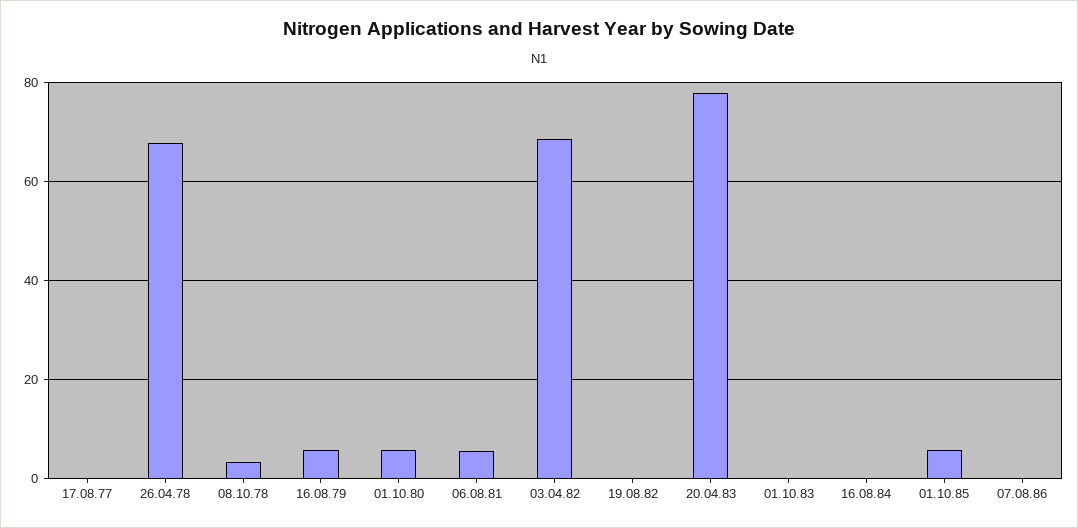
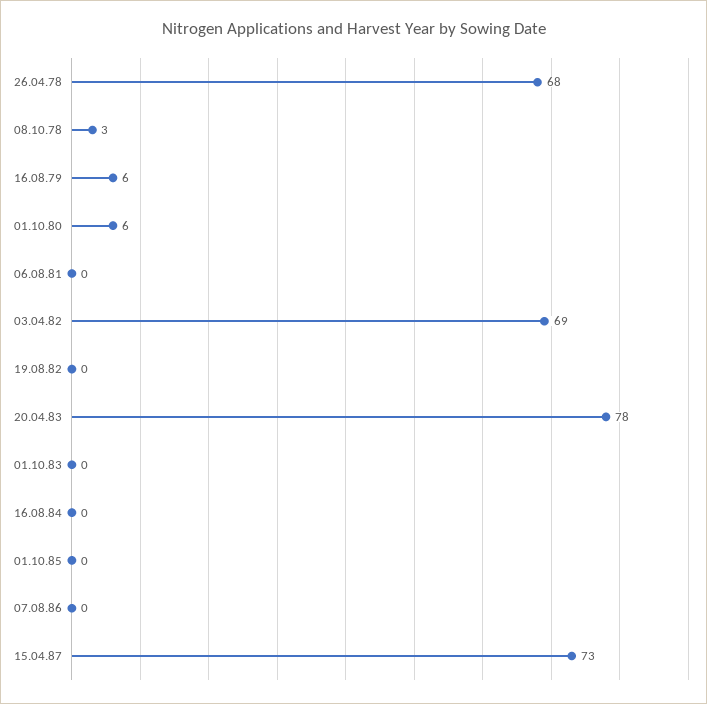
17.08.77: 0 -> none
06.08.81: 6 -> 0
01.10.85: 6 -> 0
15.04.87: none -> 73

